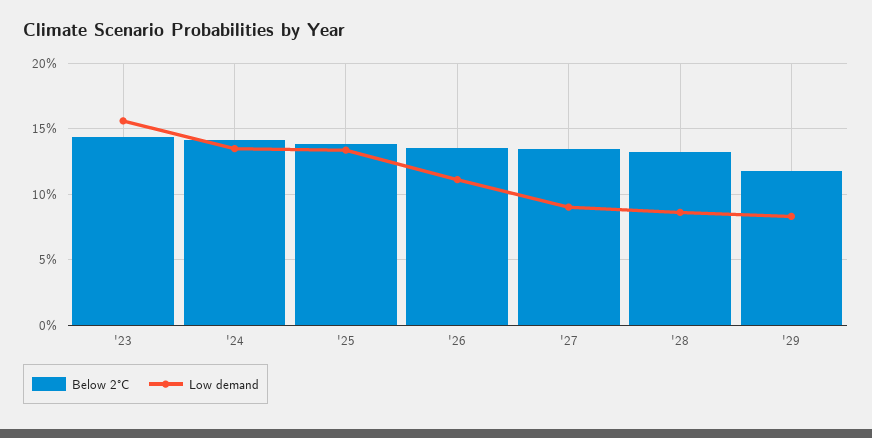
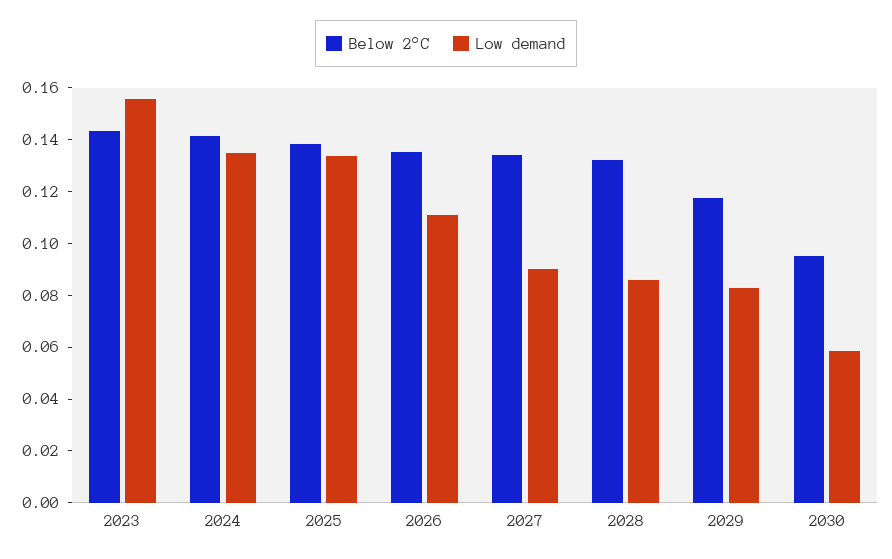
Below 2°C, 2030: none -> 0.095
Low demand, 2030: none -> 0.06

